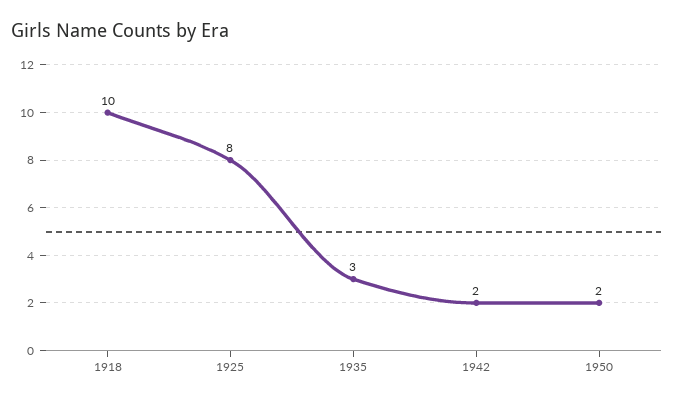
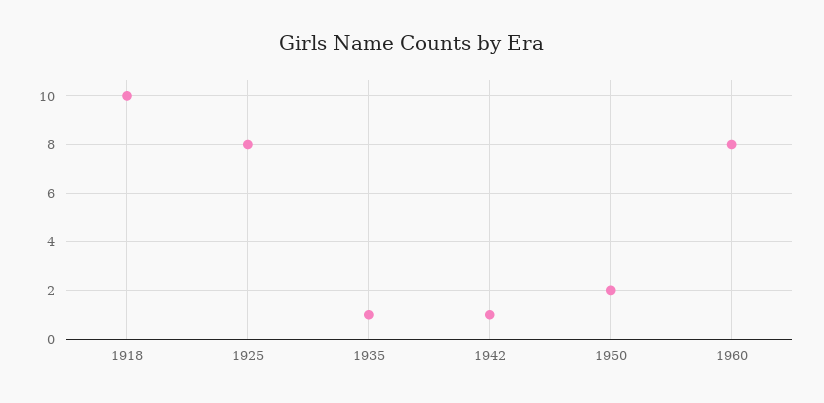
1935: 3 -> 1
1942: 2 -> 1
1960: none -> 8

